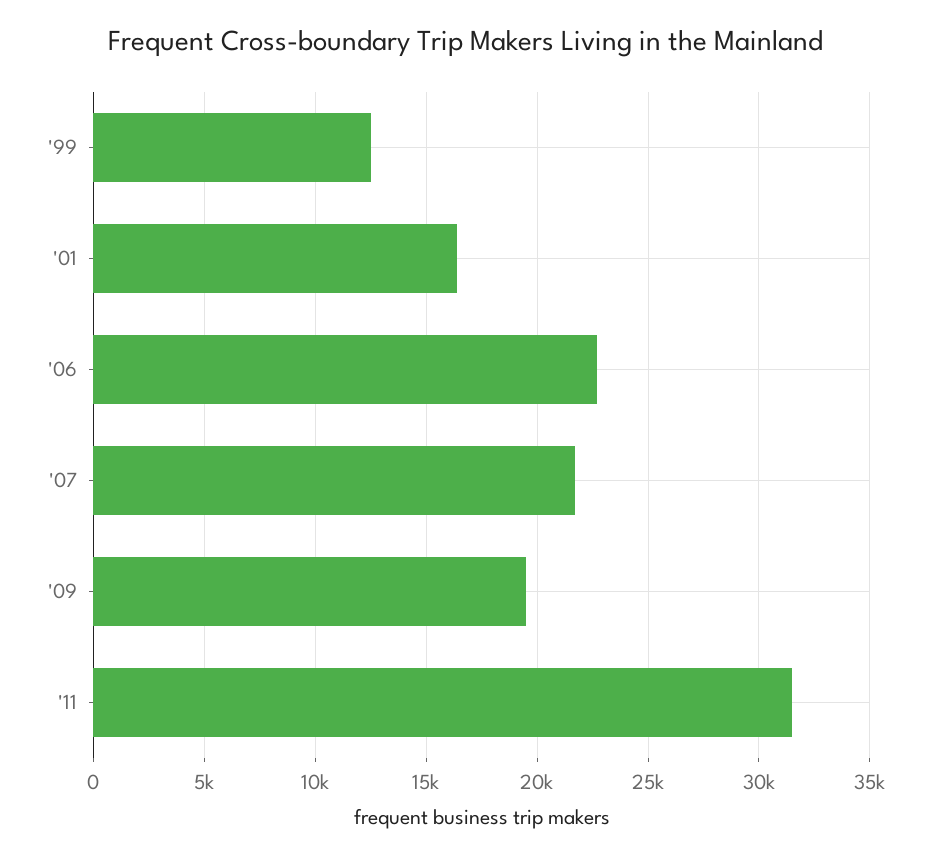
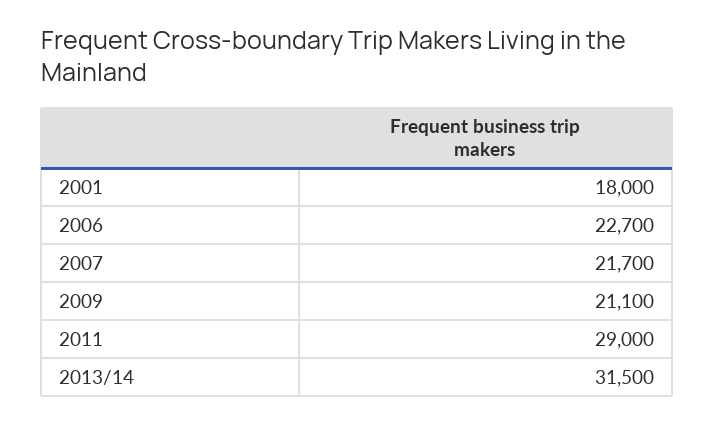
'99: 12500 -> none
'01: 16500 -> 18000
'09: 19500 -> 21100
'11: 31500 -> 29000
2013/14: none -> 31500

